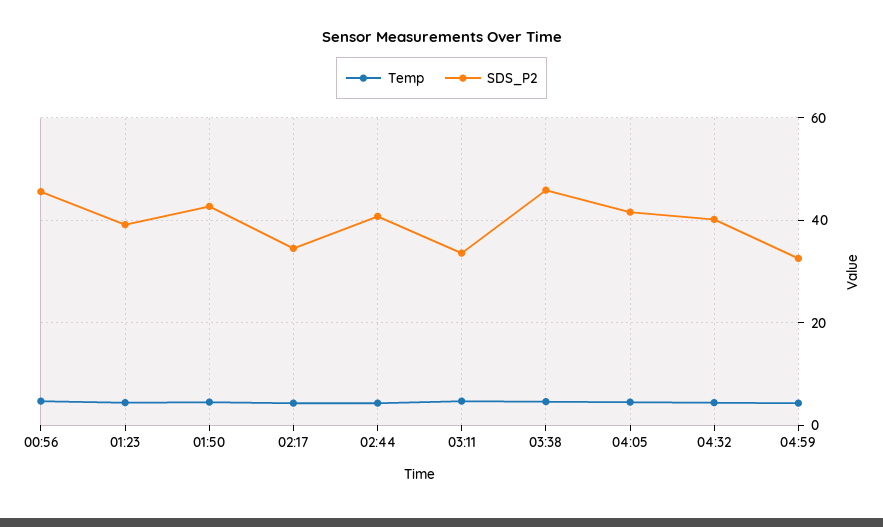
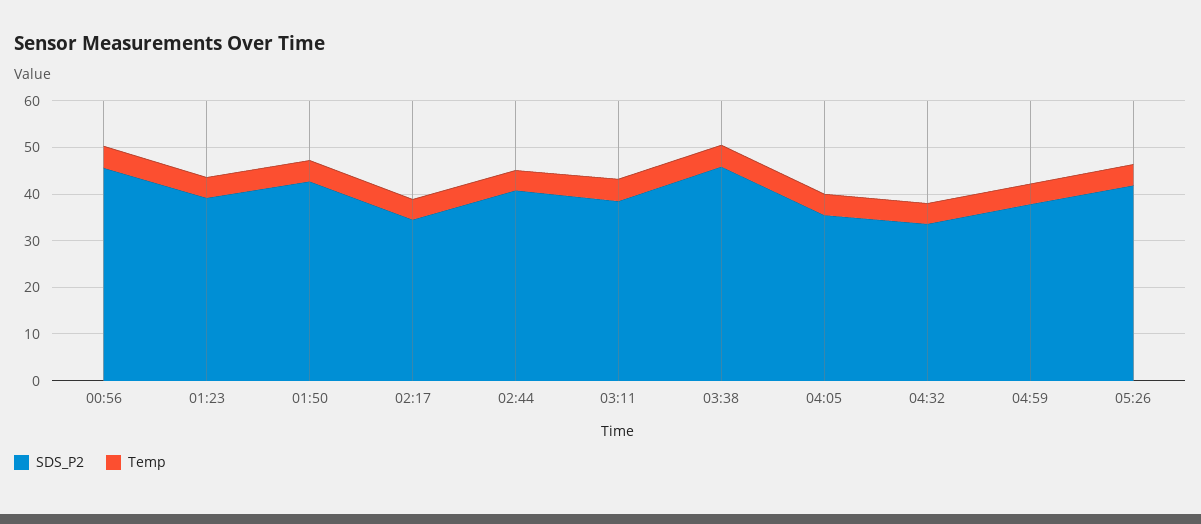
SDS_P2, 03:11: 34 -> 38
SDS_P2, 04:05: 42 -> 36
SDS_P2, 04:32: 40 -> 34
SDS_P2, 04:59: 32 -> 38
SDS_P2, 05:26: none -> 42
Temp, 05:26: none -> 4

